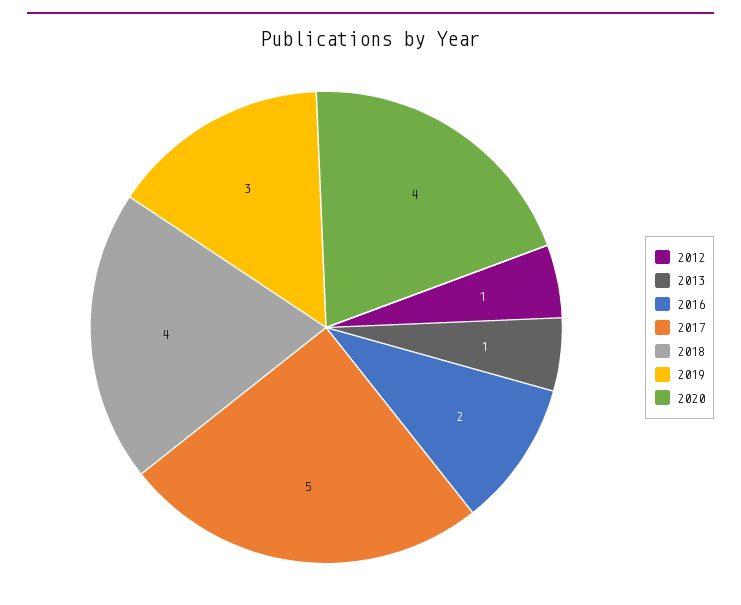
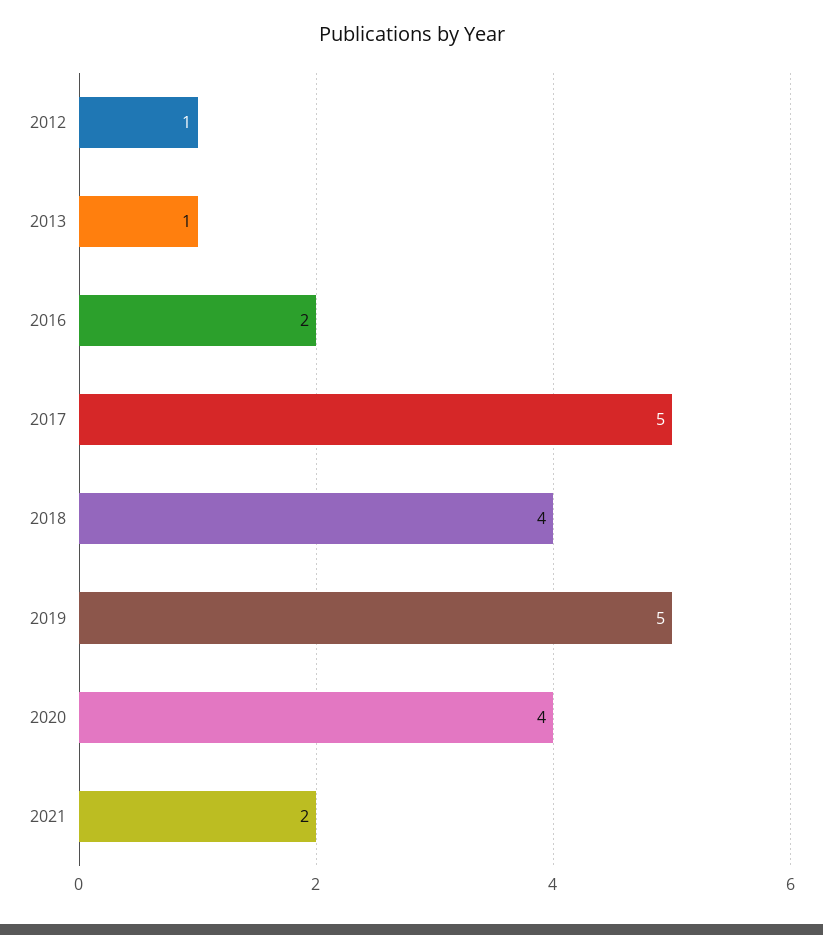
2019: 3 -> 5
2021: none -> 2

